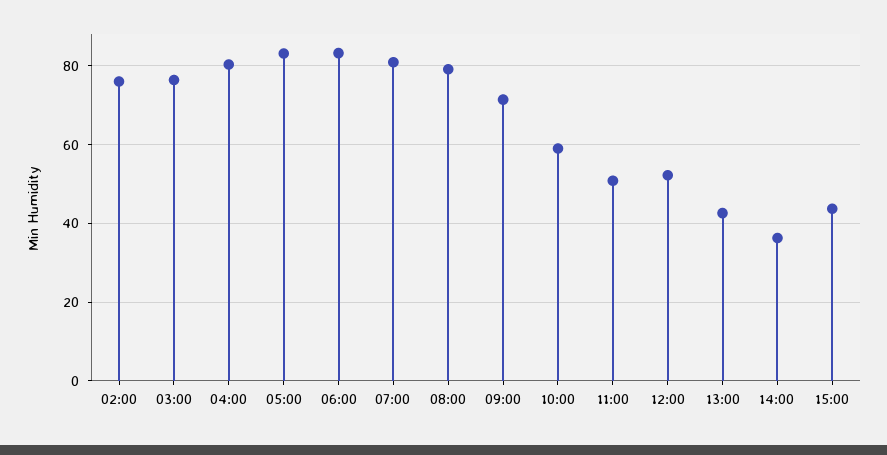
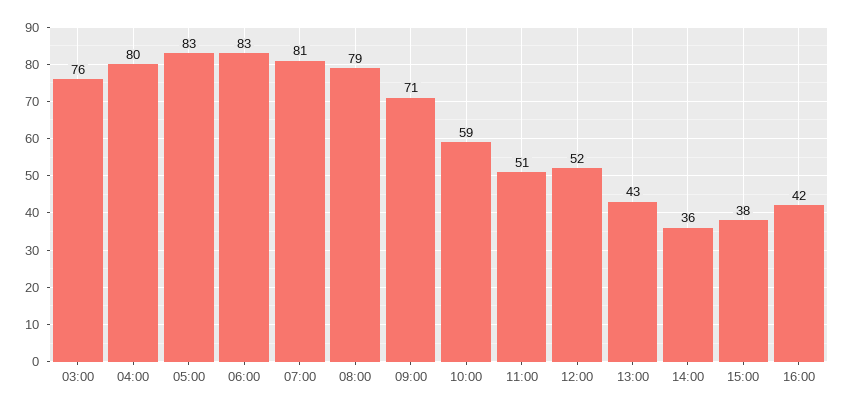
02:00: 76 -> none
15:00: 44 -> 38
16:00: none -> 42

